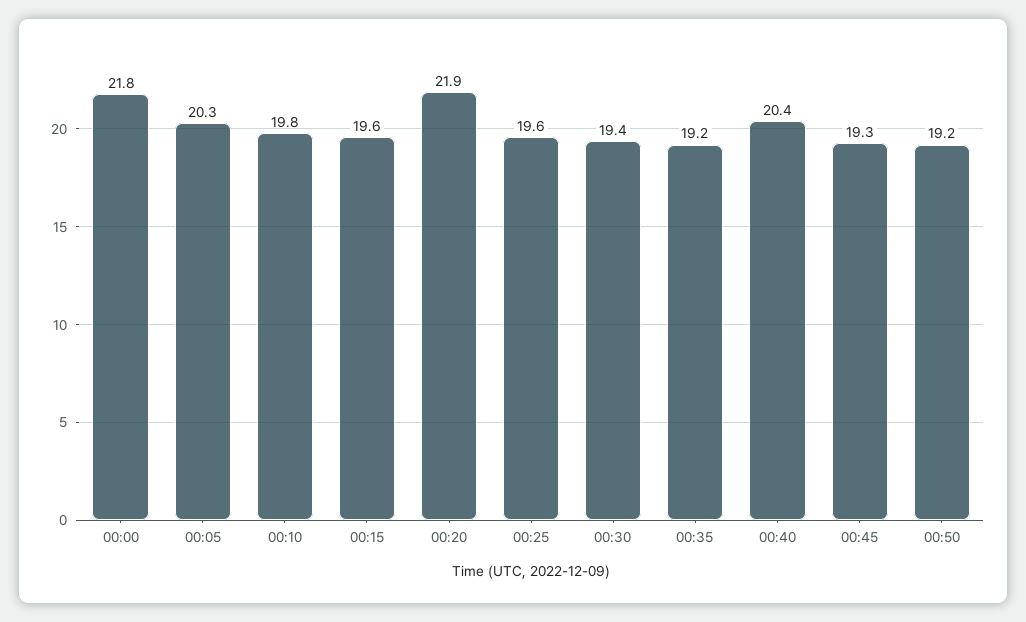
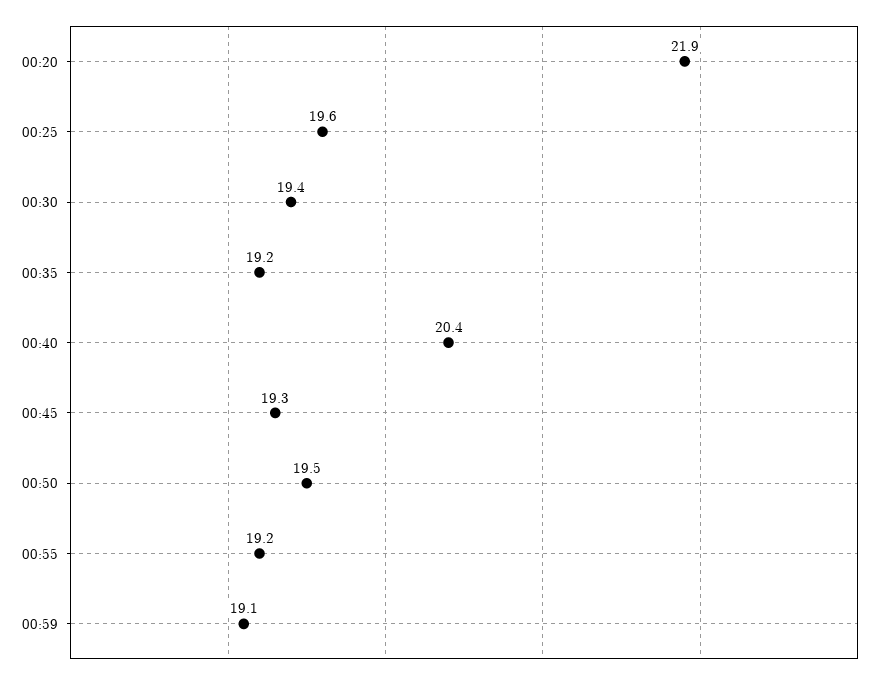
00:00: 21.8 -> none
00:05: 20.3 -> none
00:10: 19.8 -> none
00:15: 19.6 -> none
00:50: 19.2 -> 19.5
00:55: none -> 19.2
00:59: none -> 19.1

